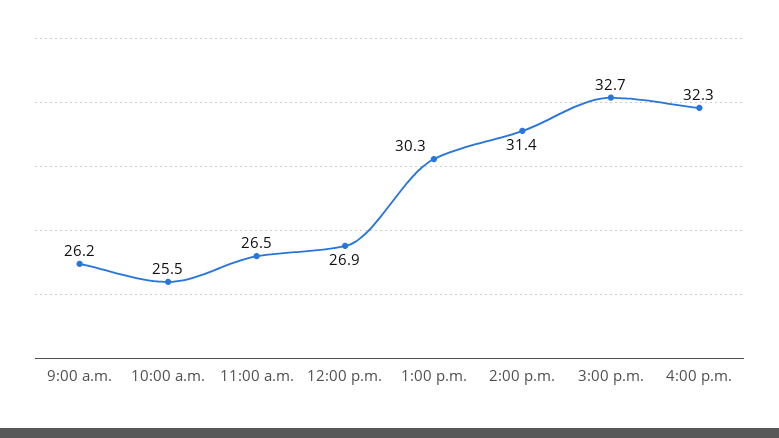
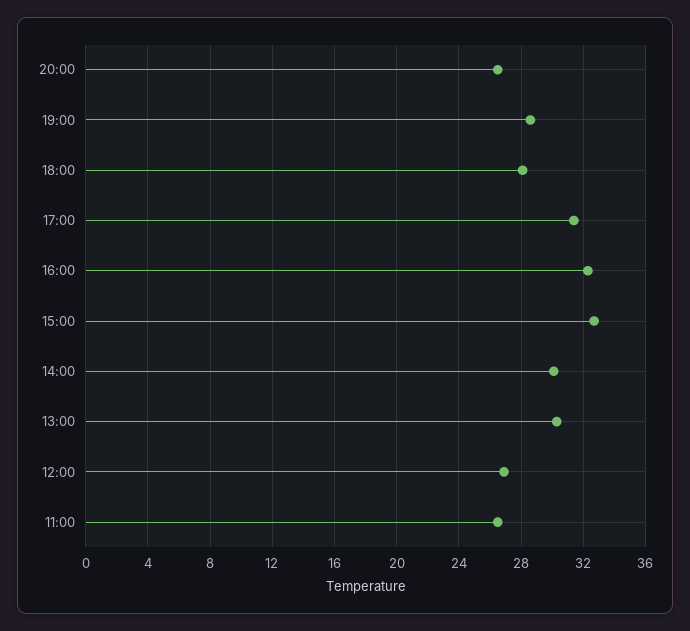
9:00 a.m.: 26.2 -> none
10:00 a.m.: 25.5 -> none
2:00 p.m.: 31.4 -> 30
20:00: none -> 26.5
19:00: none -> 28.5
18:00: none -> 28
17:00: none -> 31.5

